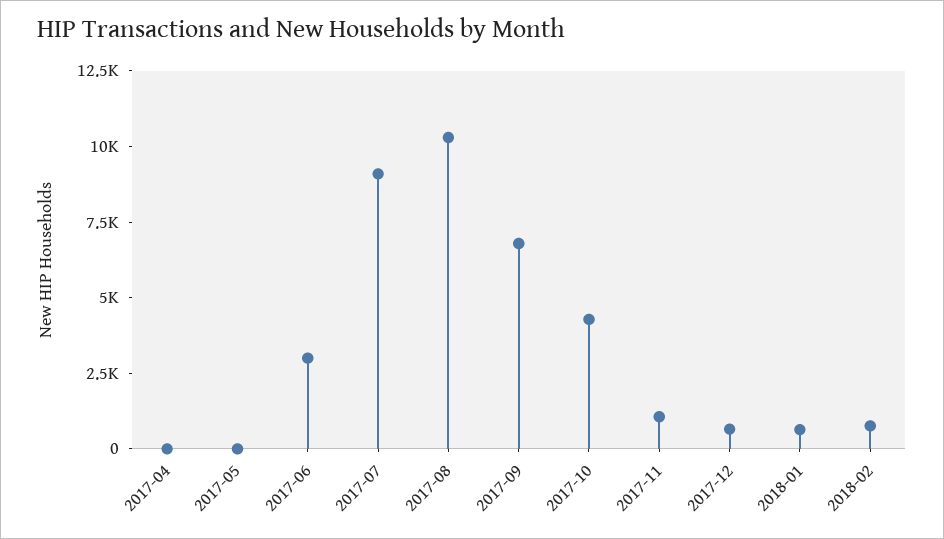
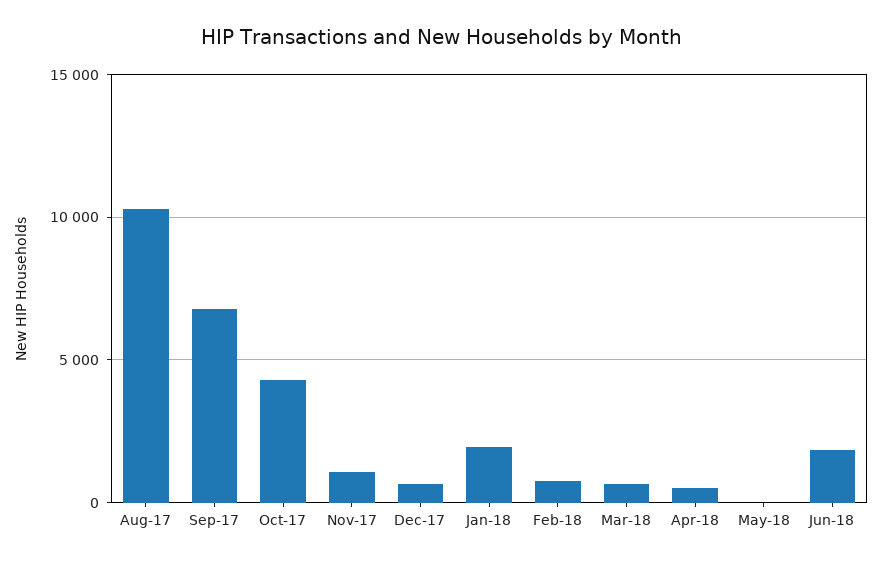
2017-04: 0 -> none
2017-05: 0 -> none
2017-06: 3000 -> none
2017-07: 9000 -> none
2018-01: 500 -> 2000
Mar-18: none -> 500
Apr-18: none -> 500
May-18: none -> 0
Jun-18: none -> 2000

